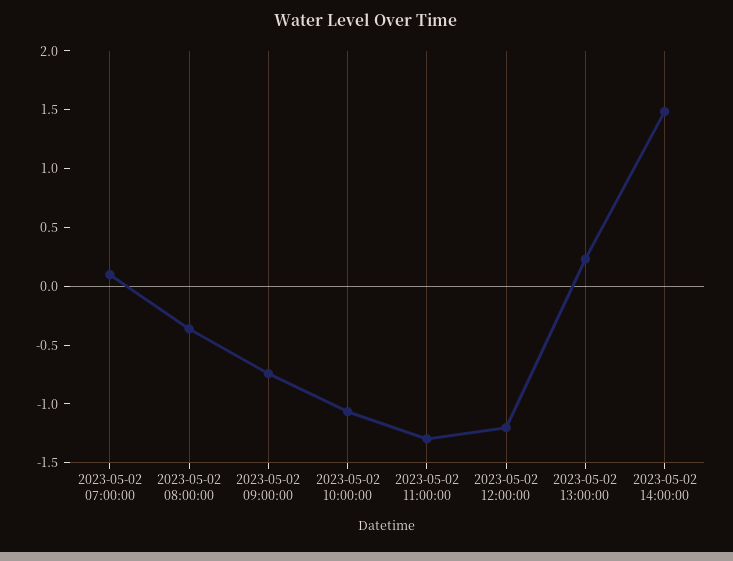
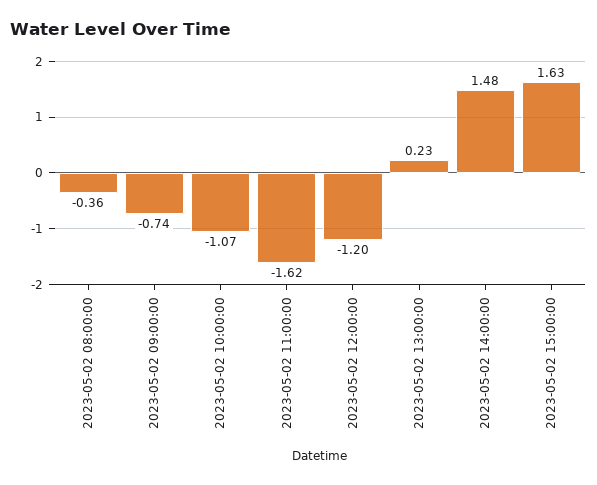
2023-05-02 07:00:00: 0.1 -> none
2023-05-02 11:00:00: -1.3 -> -1.62
2023-05-02 15:00:00: none -> 1.63

